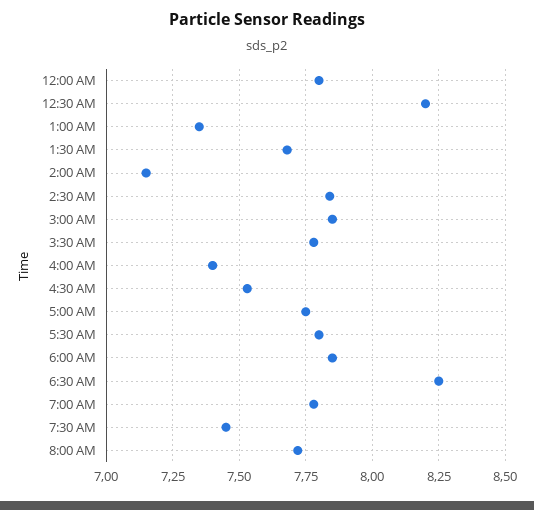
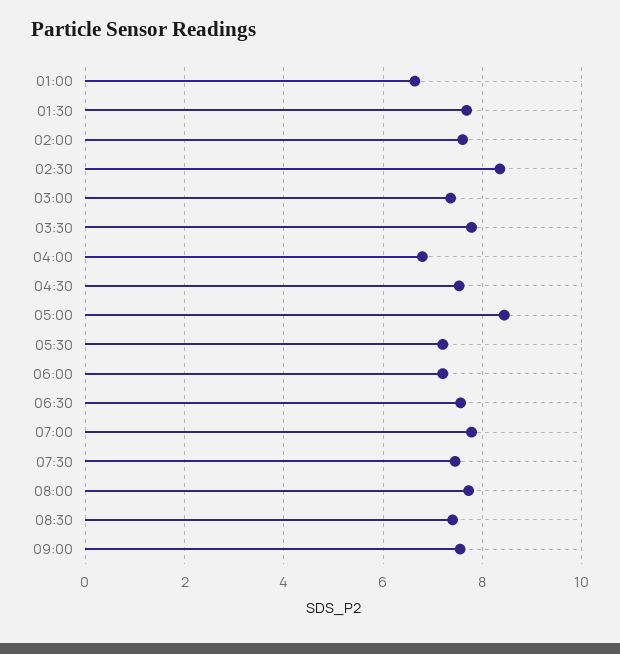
12:00 AM: 7.8 -> none
12:30 AM: 8.2 -> none
1:00 AM: 7.35 -> 6.6
2:00 AM: 7.15 -> 7.6
2:30 AM: 7.85 -> 8.4
3:00 AM: 7.85 -> 7.4
4:00 AM: 7.4 -> 6.8
5:00 AM: 7.75 -> 8.4
5:30 AM: 7.8 -> 7.2
6:00 AM: 7.85 -> 7.2
6:30 AM: 8.25 -> 7.6
08:30: none -> 7.4
09:00: none -> 7.6

